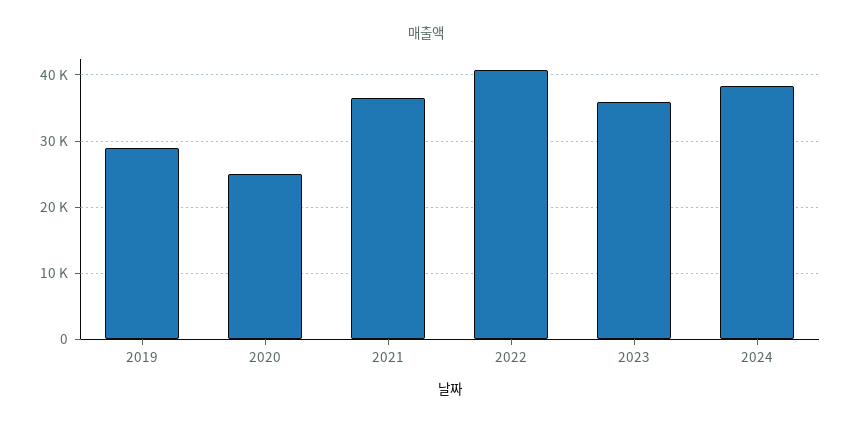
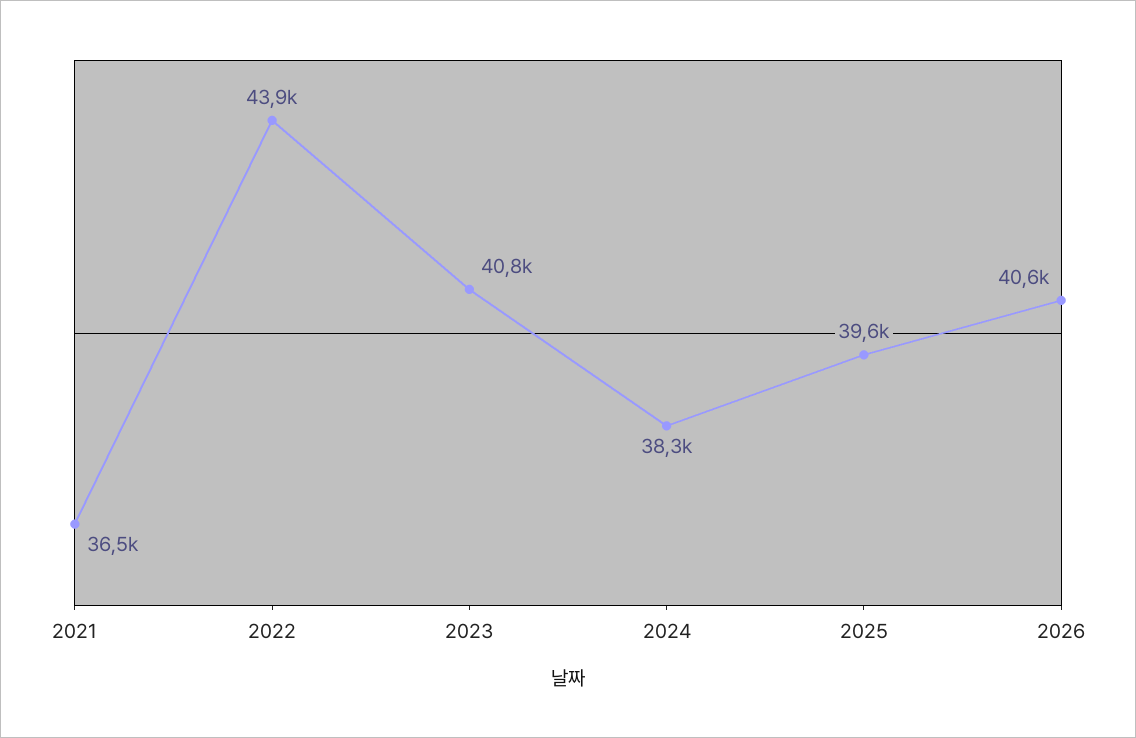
2019: 29000 -> none
2020: 25000 -> none
2022: 41000 -> 43900
2023: 36000 -> 40800
2025: none -> 39600
2026: none -> 40600

